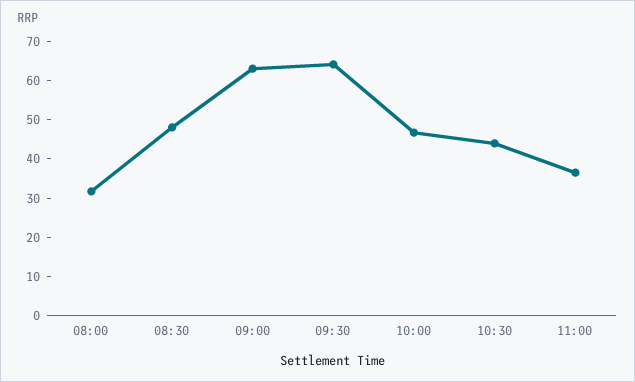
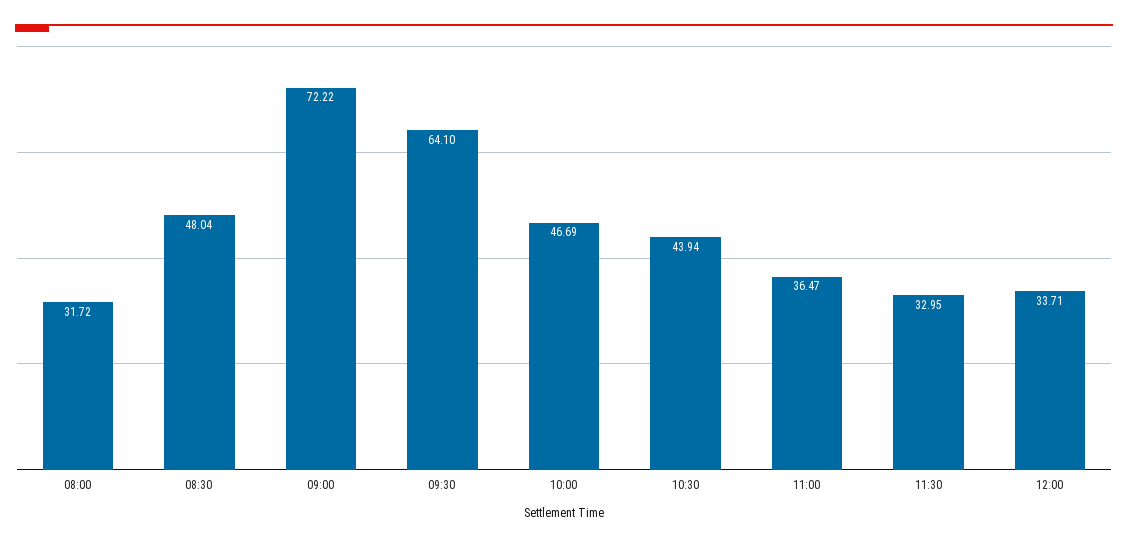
09:00: 62.5 -> 72.22
11:30: none -> 32.95
12:00: none -> 33.71

